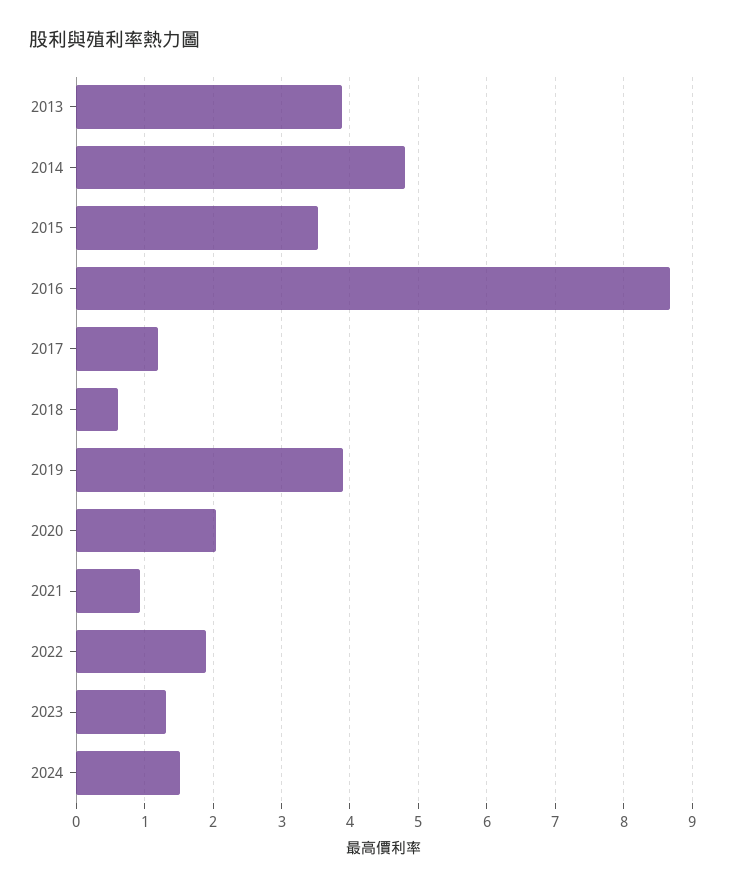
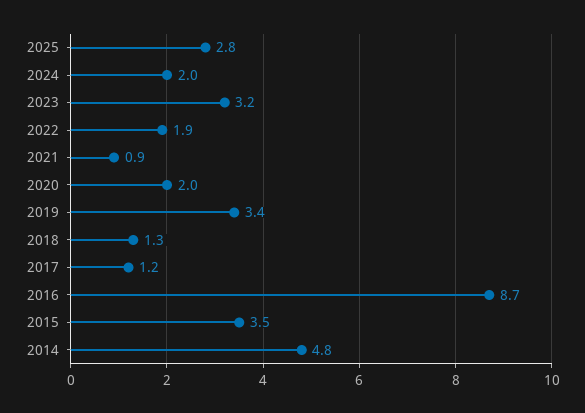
2013: 3.9 -> none
2018: 0.6 -> 1.3
2019: 3.9 -> 3.4
2023: 1.3 -> 3.2
2024: 1.5 -> 2
2025: none -> 2.8

